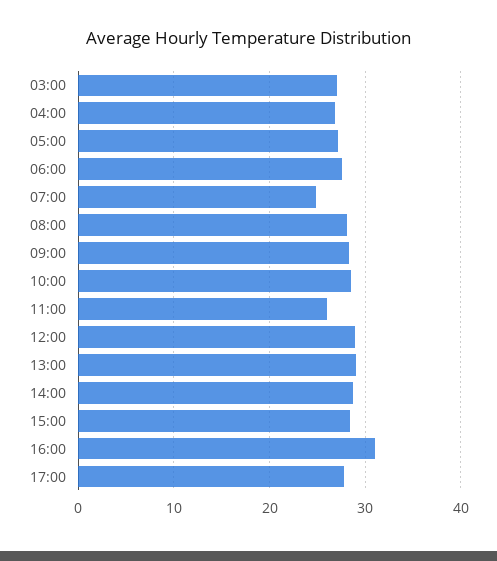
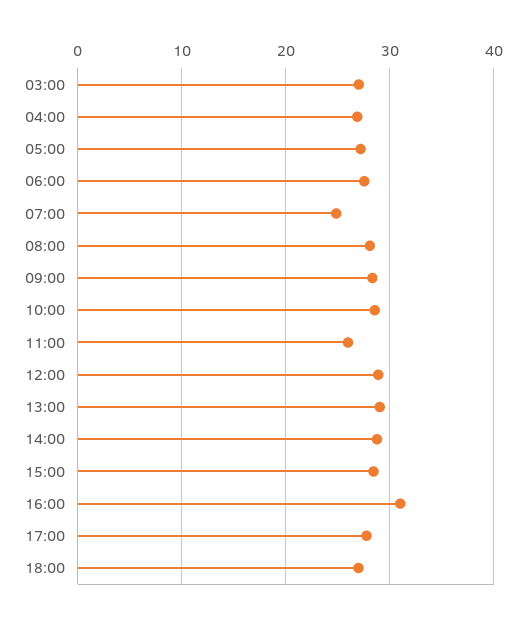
18:00: none -> 27

